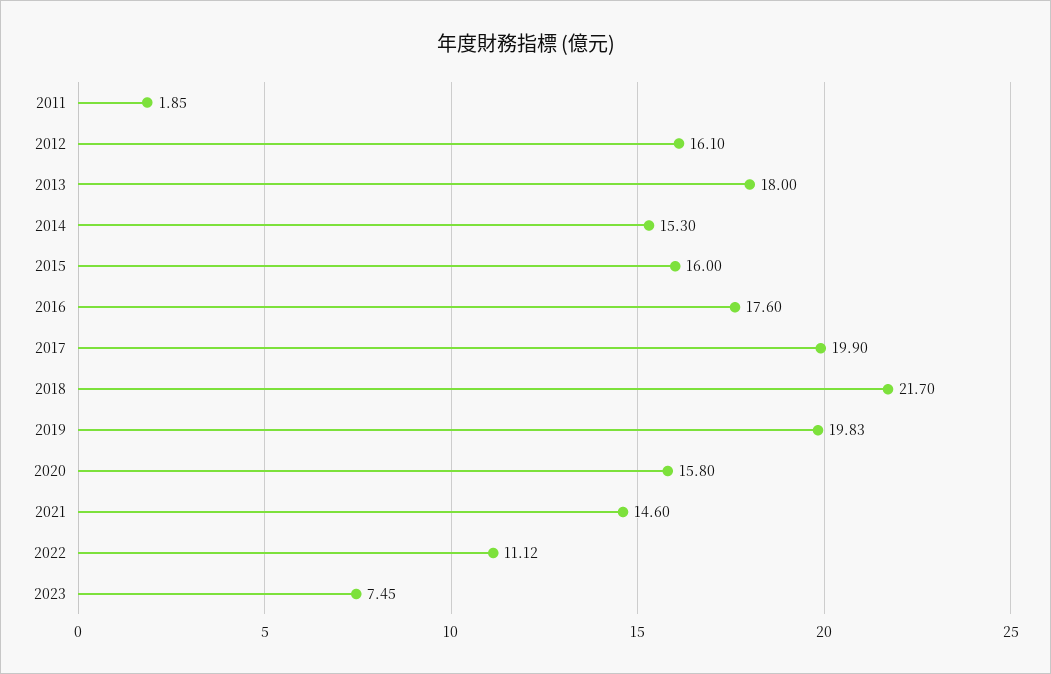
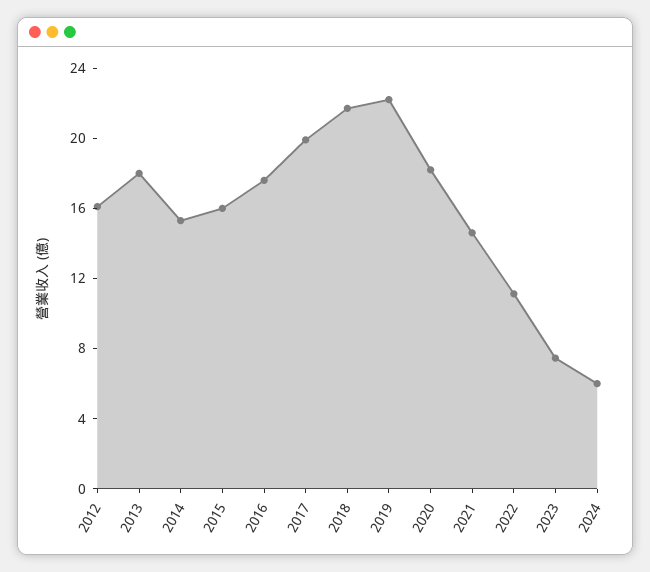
2011: 1.85 -> none
2019: 19.83 -> 22
2020: 15.8 -> 18
2024: none -> 6

